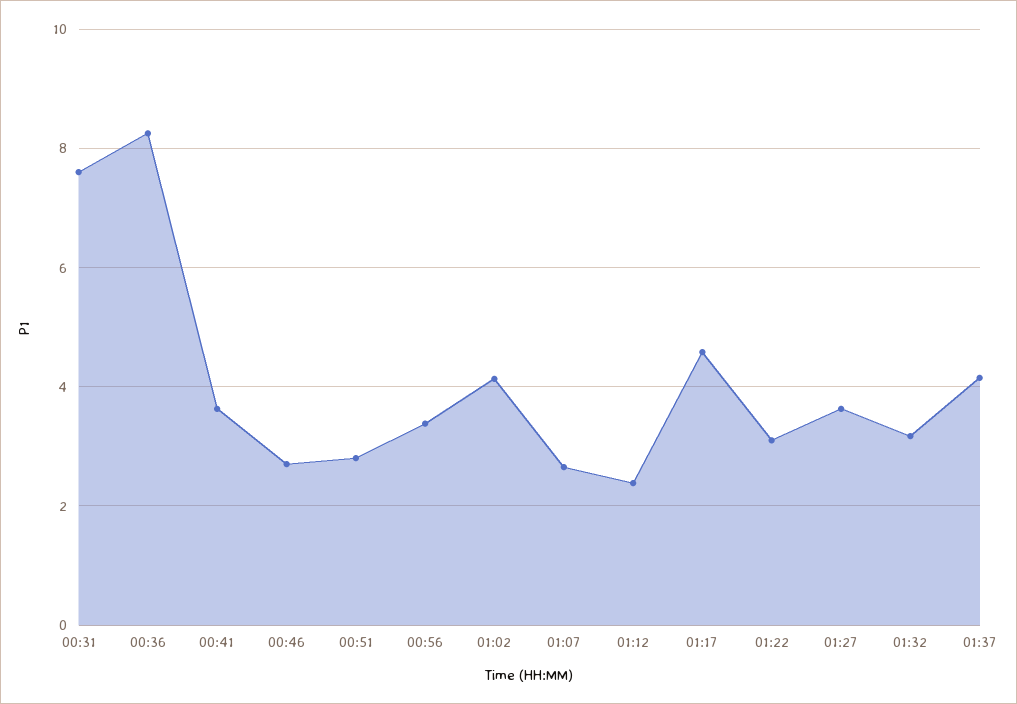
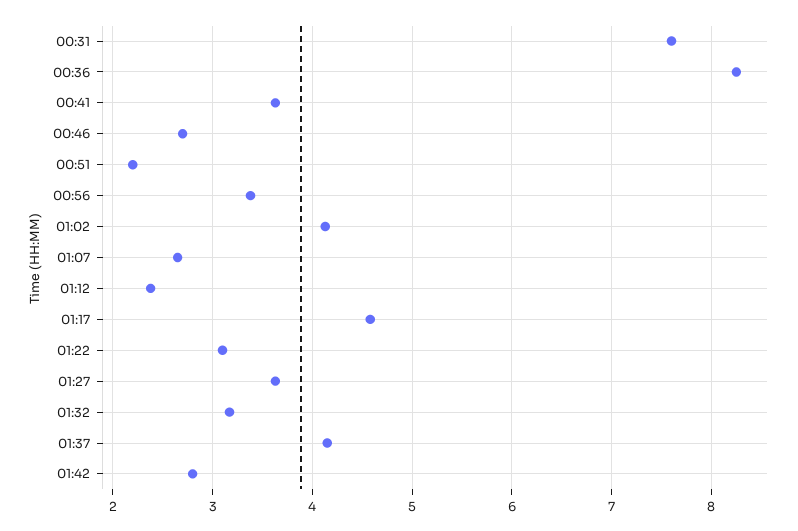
00:51: 2.8 -> 2.2
01:42: none -> 2.8

